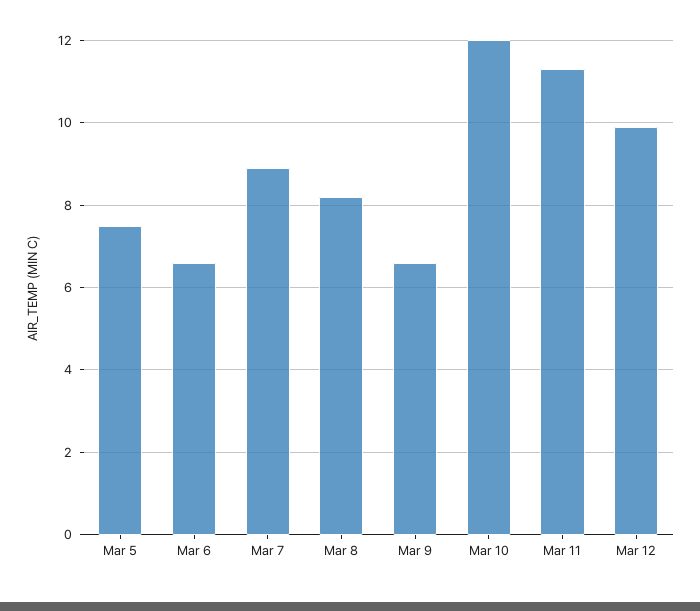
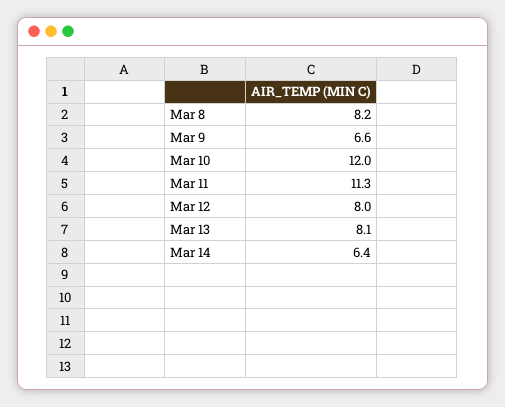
Mar 5: 7.5 -> none
Mar 6: 6.5 -> none
Mar 7: 9 -> none
Mar 12: 10 -> 8
Mar 13: none -> 8.1
Mar 14: none -> 6.4

